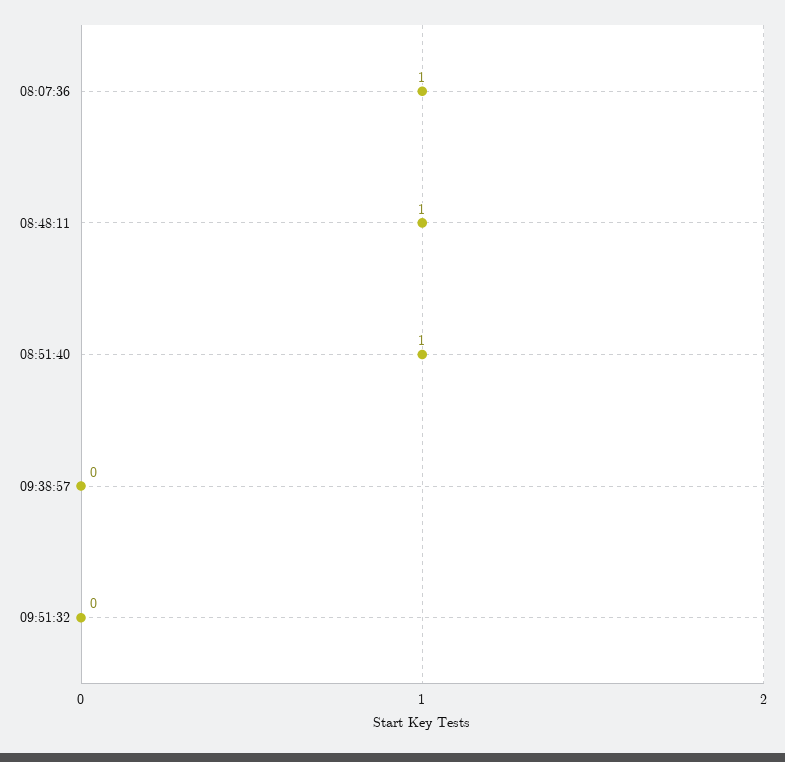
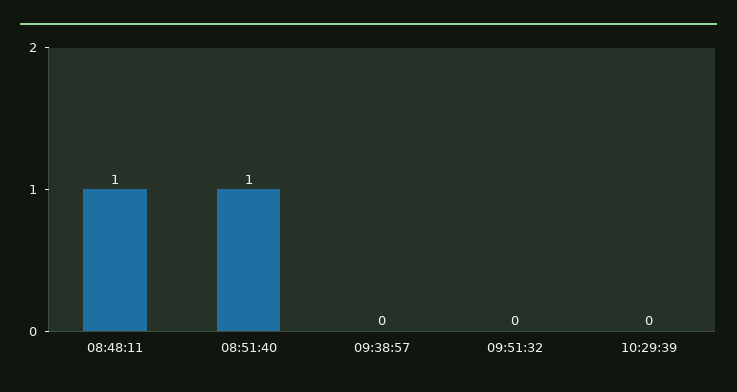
08:07:36: 1 -> none
10:29:39: none -> 0

